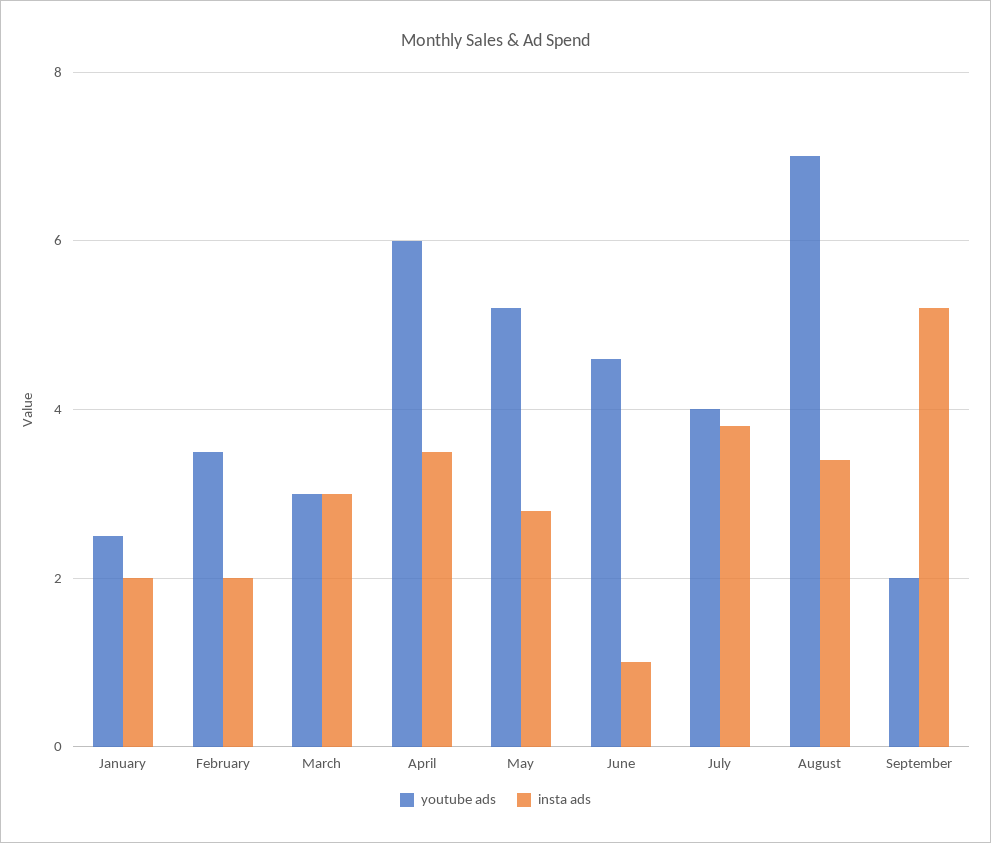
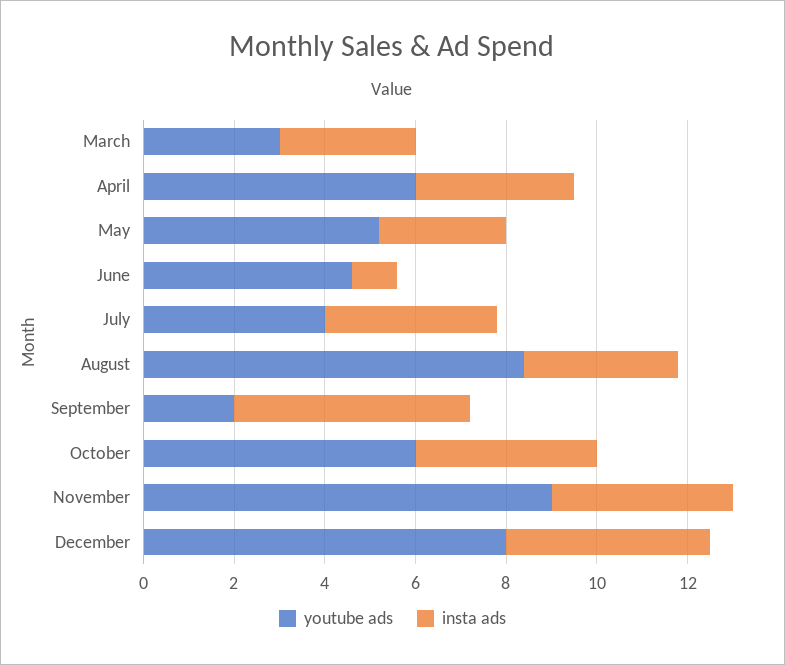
youtube ads, January: 2.5 -> none
insta ads, January: 2 -> none
youtube ads, February: 3.5 -> none
insta ads, February: 2 -> none
youtube ads, August: 7 -> 8.5
youtube ads, October: none -> 6
insta ads, October: none -> 4
youtube ads, November: none -> 9
insta ads, November: none -> 4
youtube ads, December: none -> 8
insta ads, December: none -> 4.5

